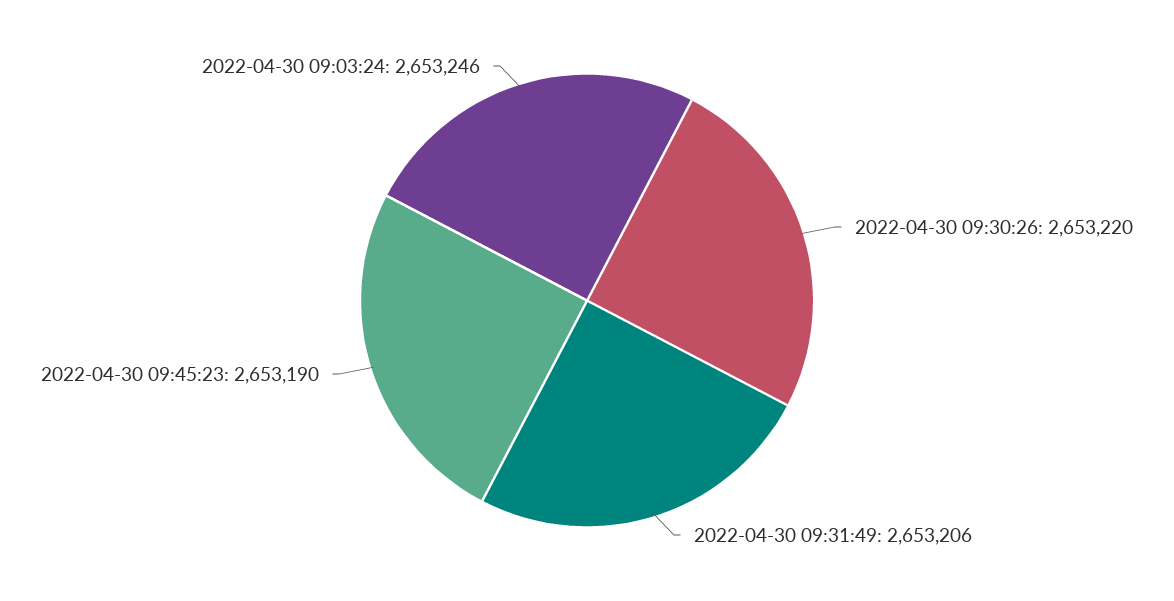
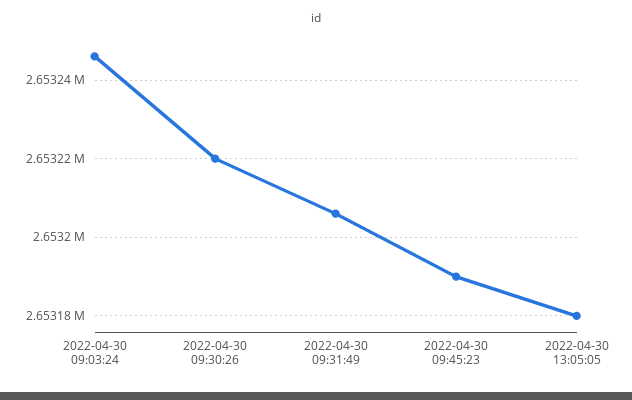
2022-04-30 13:05:05: none -> 2653180

